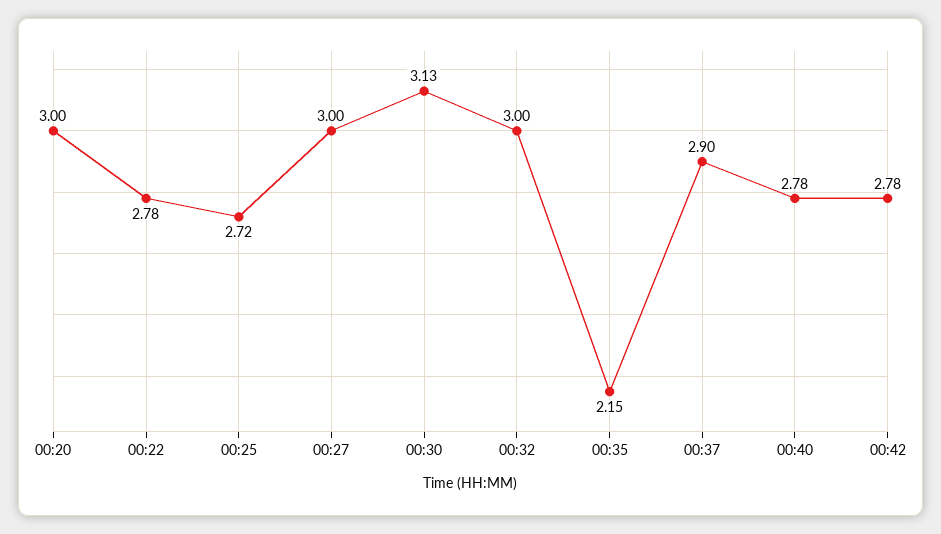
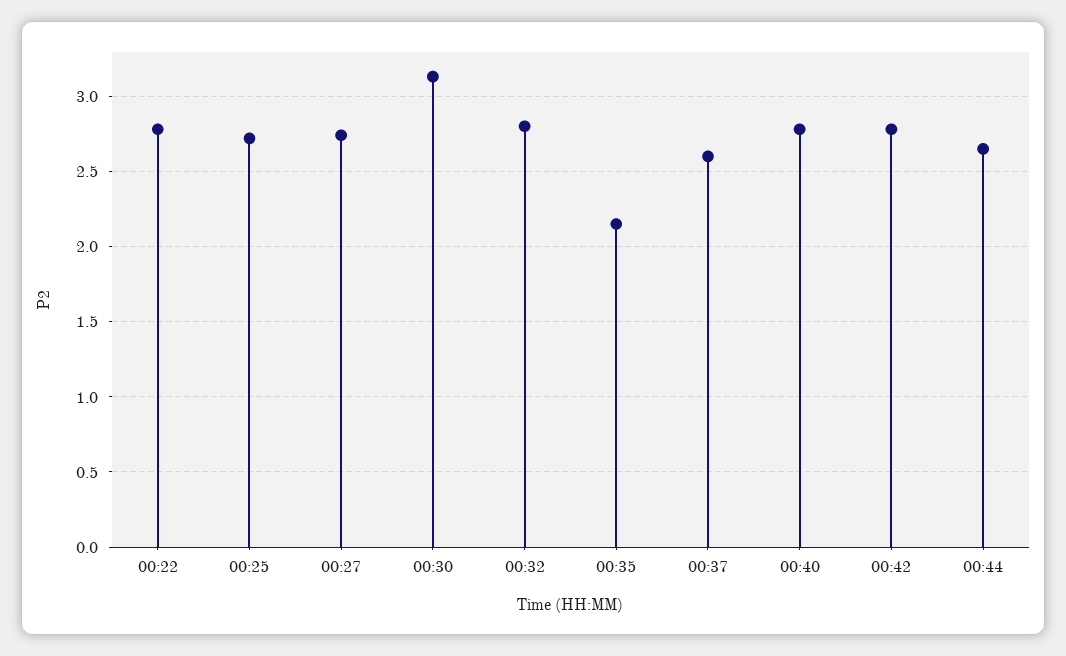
00:20: 3 -> none
00:27: 3 -> 2.75
00:32: 3 -> 2.8
00:37: 2.9 -> 2.6
00:44: none -> 2.65

